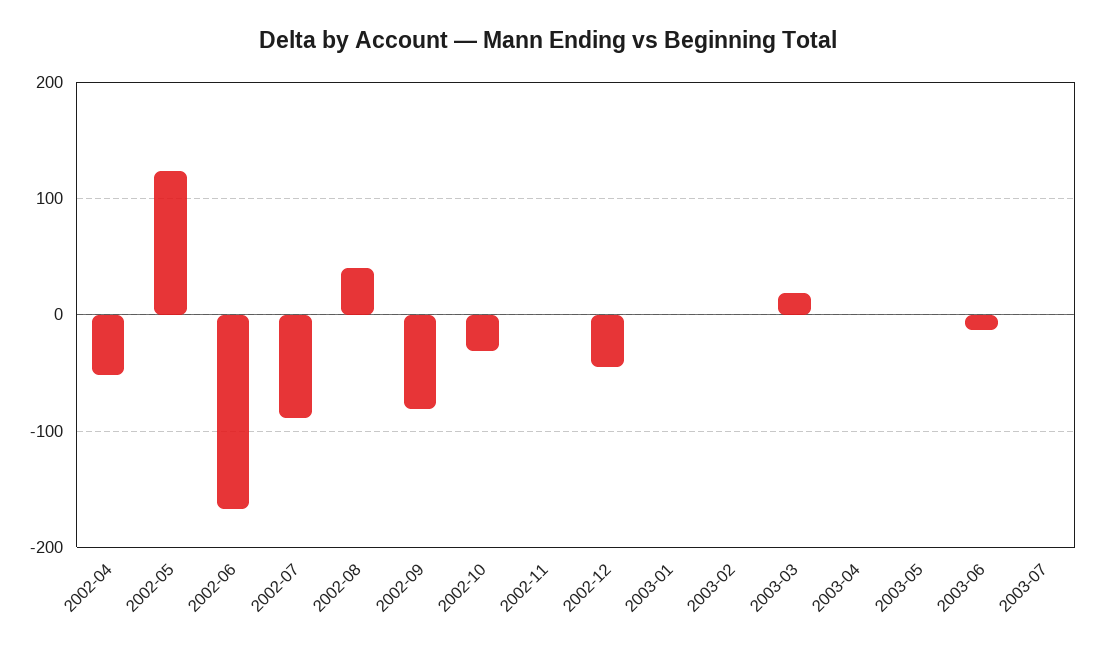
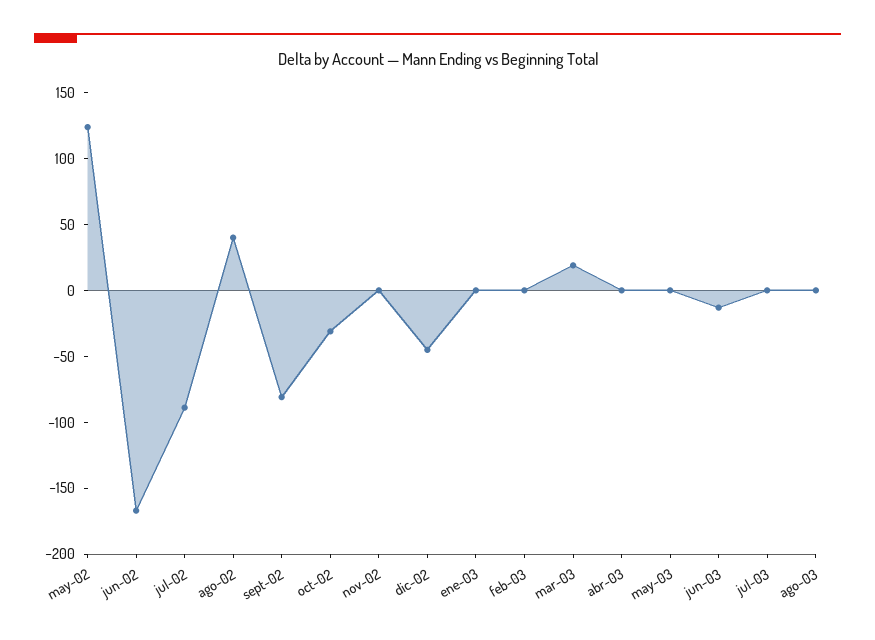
2002-04: -50 -> none
ago-03: none -> 0

